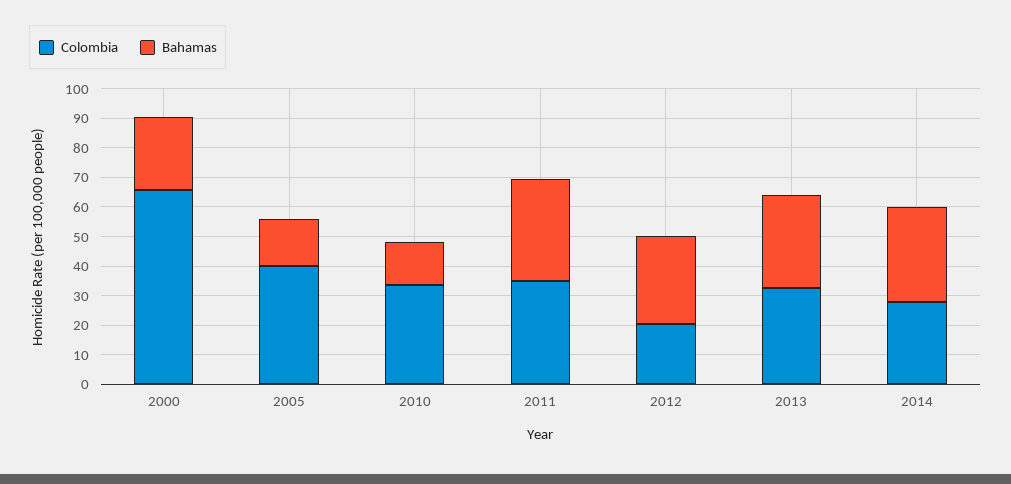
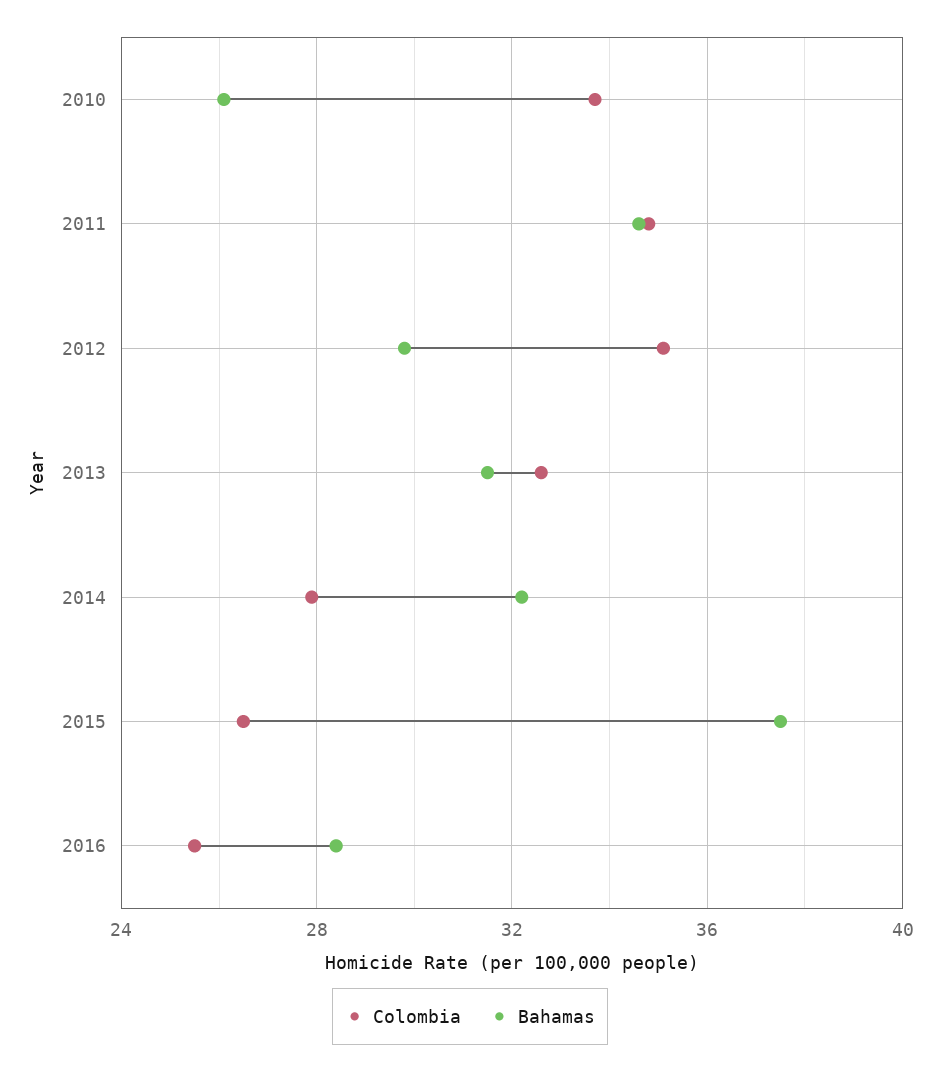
Colombia, 2000: 65 -> none
Bahamas, 2000: 25 -> none
Colombia, 2005: 40 -> none
Bahamas, 2005: 15 -> none
Bahamas, 2010: 15 -> 26
Colombia, 2012: 20 -> 35
Colombia, 2015: none -> 26.5
Bahamas, 2015: none -> 37.5
Colombia, 2016: none -> 25.5
Bahamas, 2016: none -> 28.5

